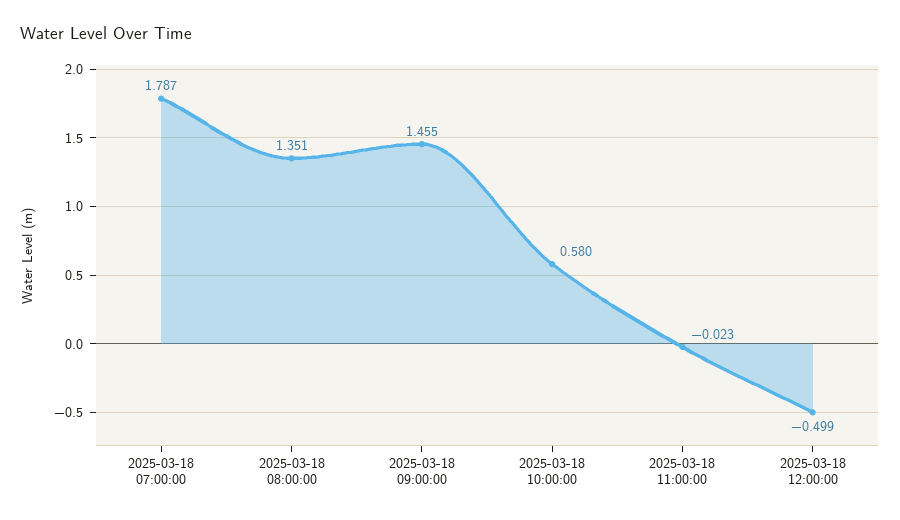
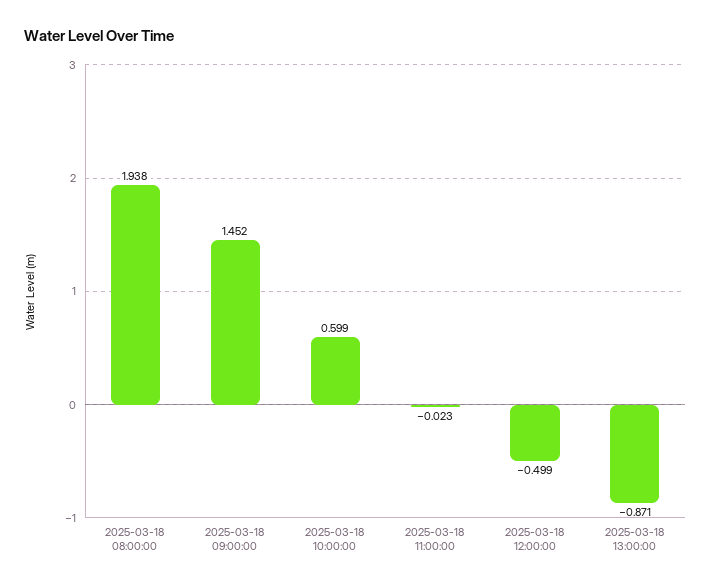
2025-03-18 07:00:00: 1.787 -> none
2025-03-18 08:00:00: 1.351 -> 1.938
2025-03-18 09:00:00: 1.455 -> 1.452
2025-03-18 10:00:00: 0.58 -> 0.599
2025-03-18 13:00:00: none -> -0.871

